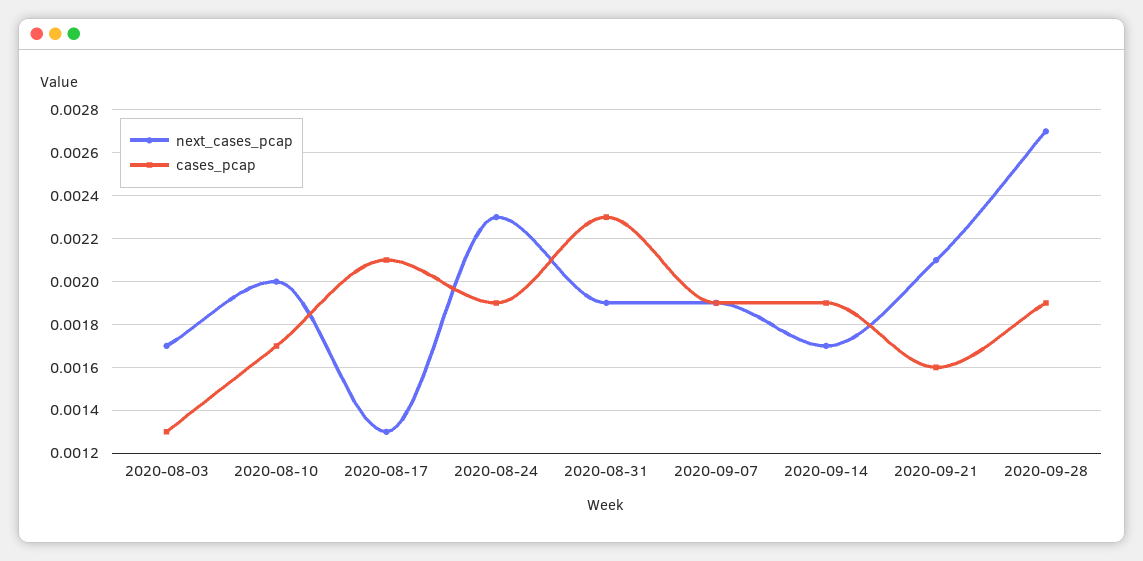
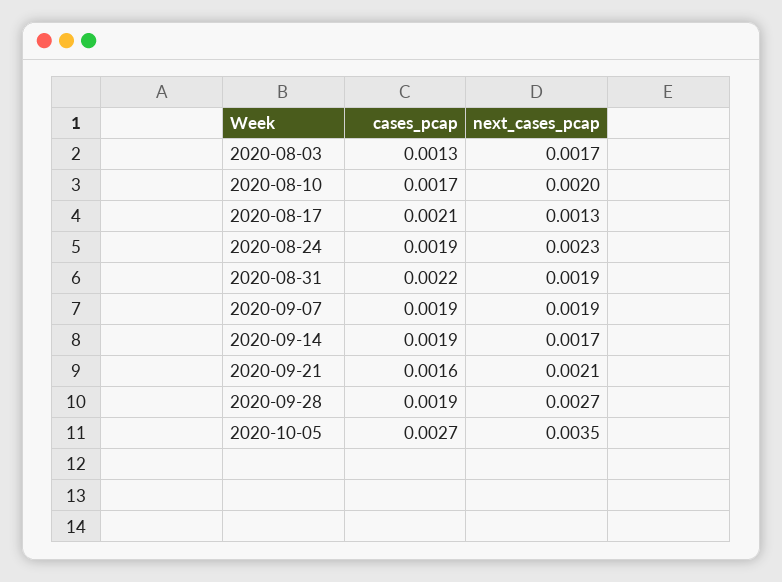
cases_pcap, 2020-08-31: 0.0023 -> 0.0022
cases_pcap, 2020-10-05: none -> 0.0027
next_cases_pcap, 2020-10-05: none -> 0.0035

